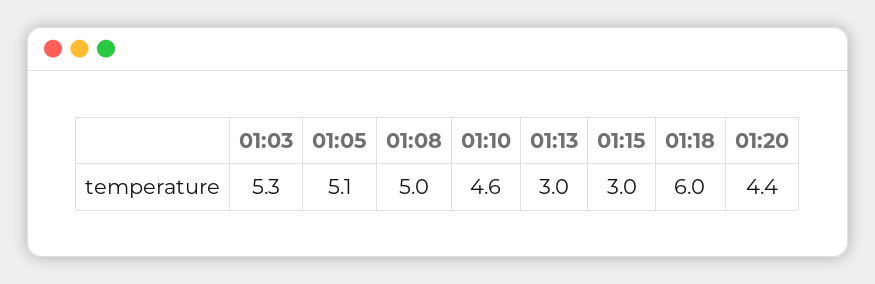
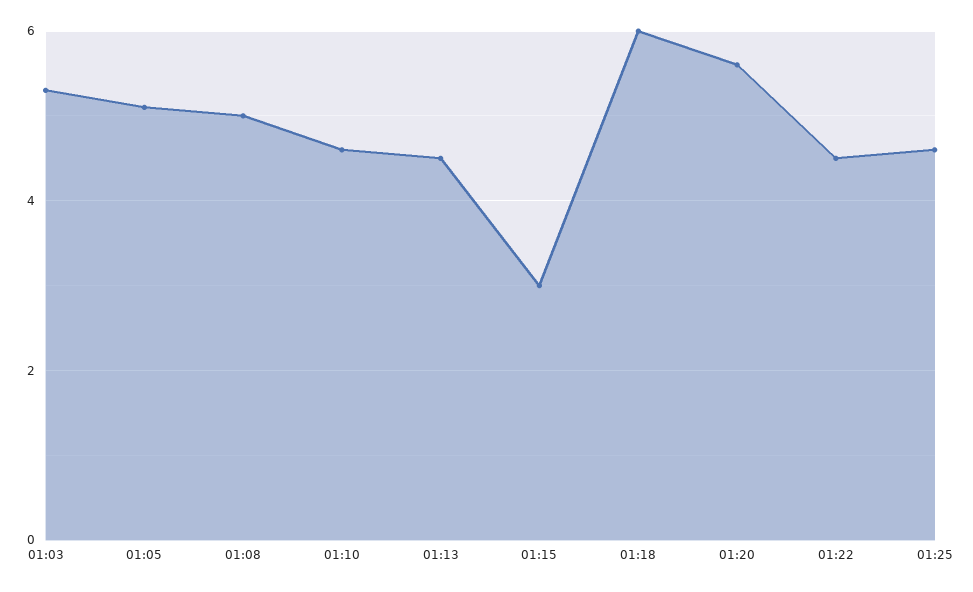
01:13: 3 -> 4.5
01:20: 4.4 -> 5.5
01:22: none -> 4.5
01:25: none -> 4.5

